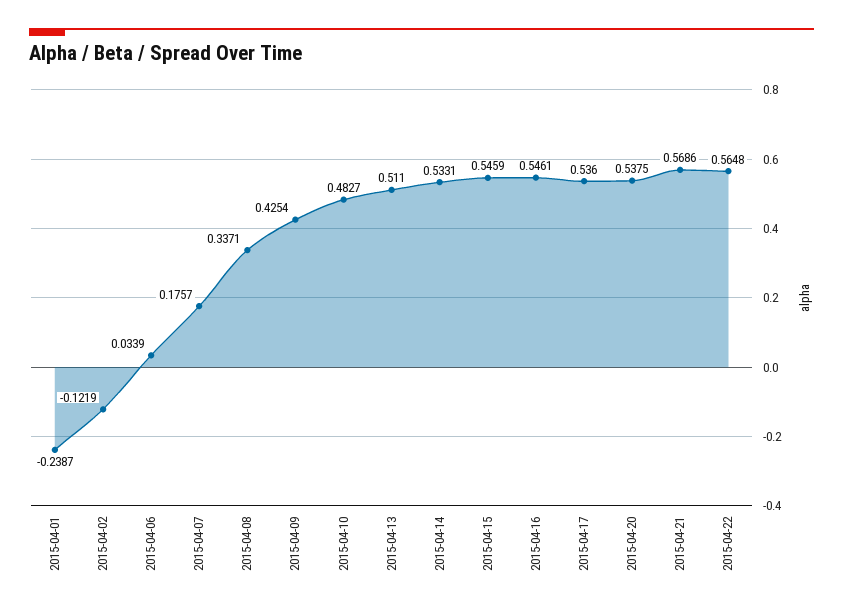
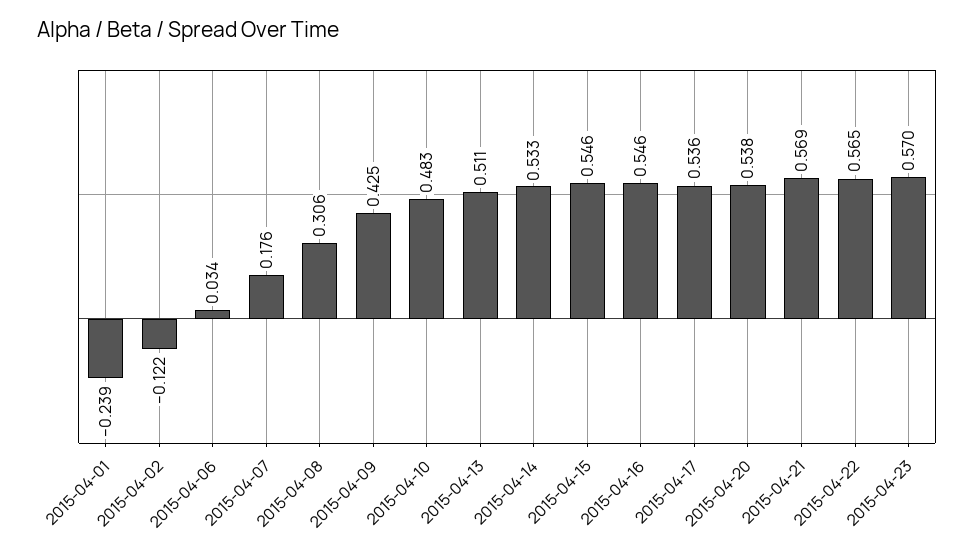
2015-04-08: 0.3371 -> 0.306
2015-04-23: none -> 0.57

